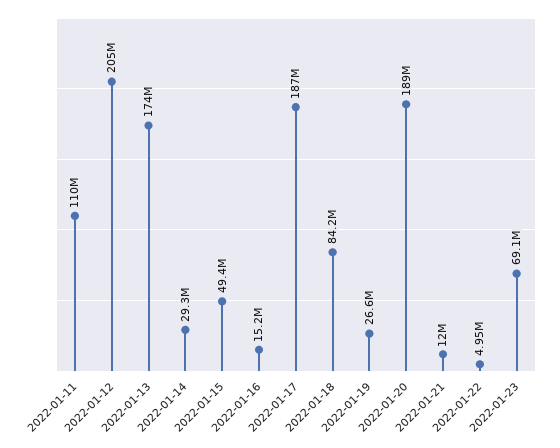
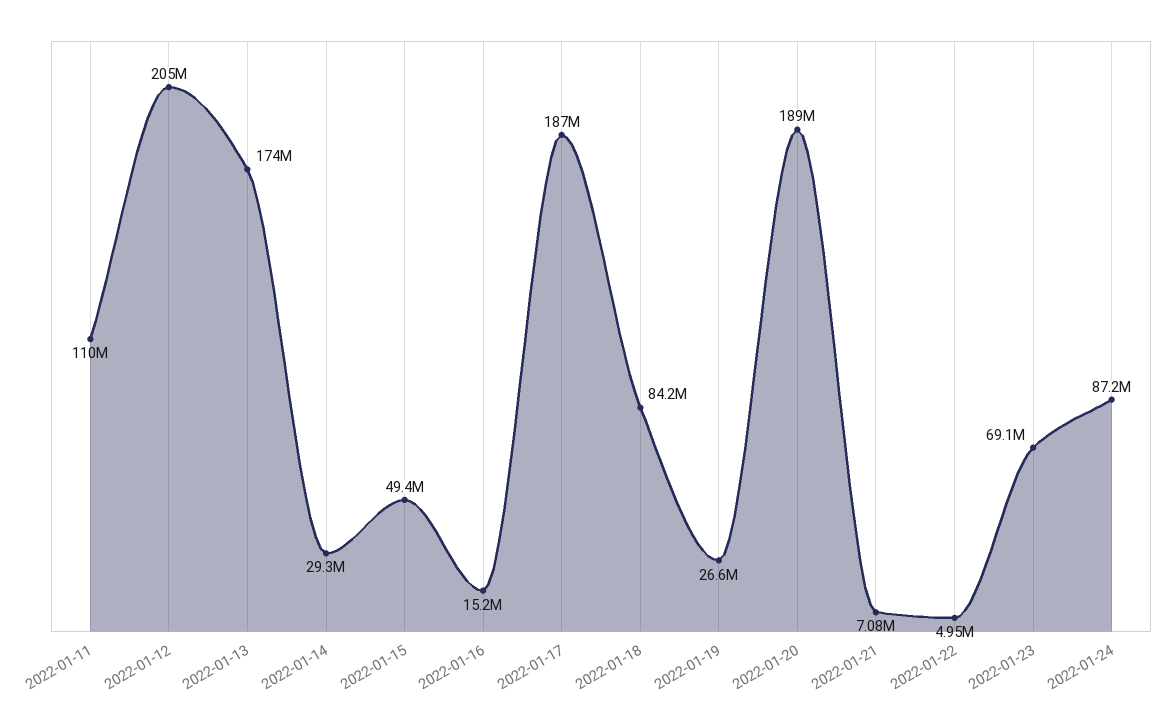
2022-01-21: 12000000 -> 7080000
2022-01-24: none -> 87200000

